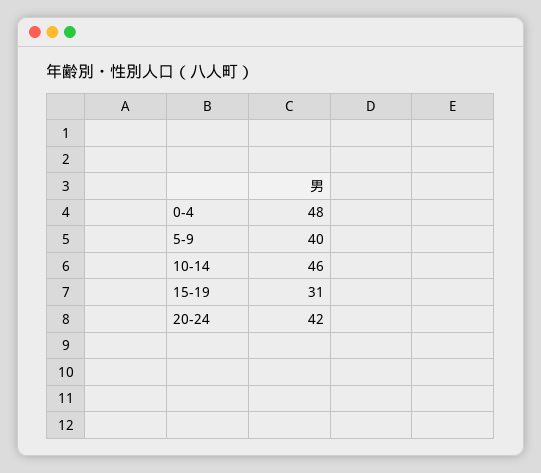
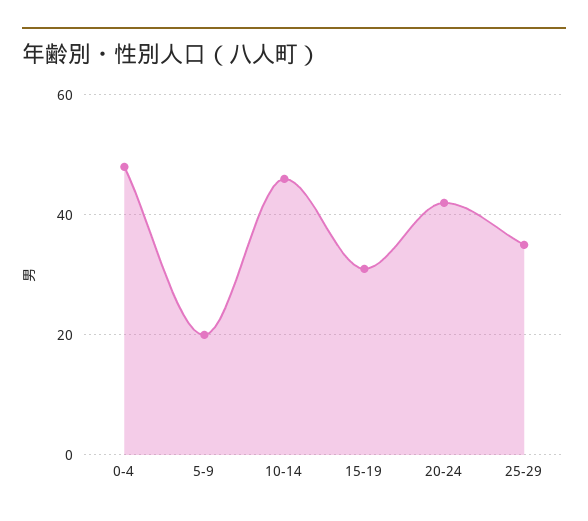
5-9: 40 -> 20
25-29: none -> 35

